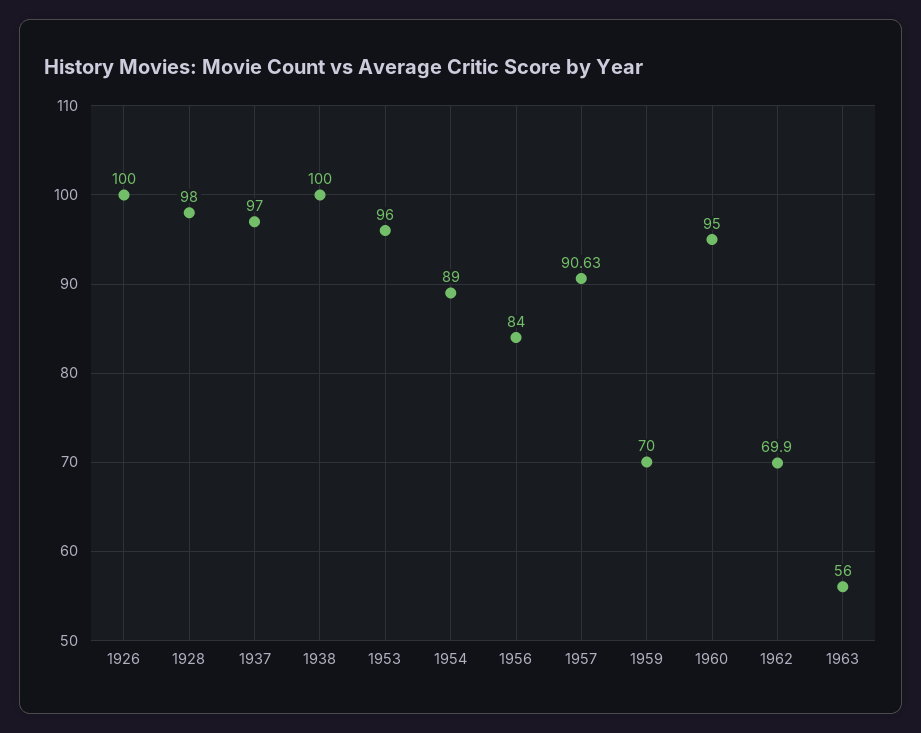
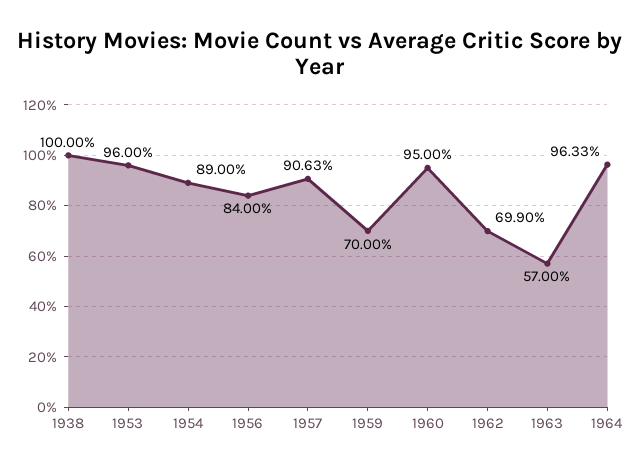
1926: 100 -> none
1928: 98 -> none
1937: 97 -> none
1963: 56 -> 57
1964: none -> 96.33

